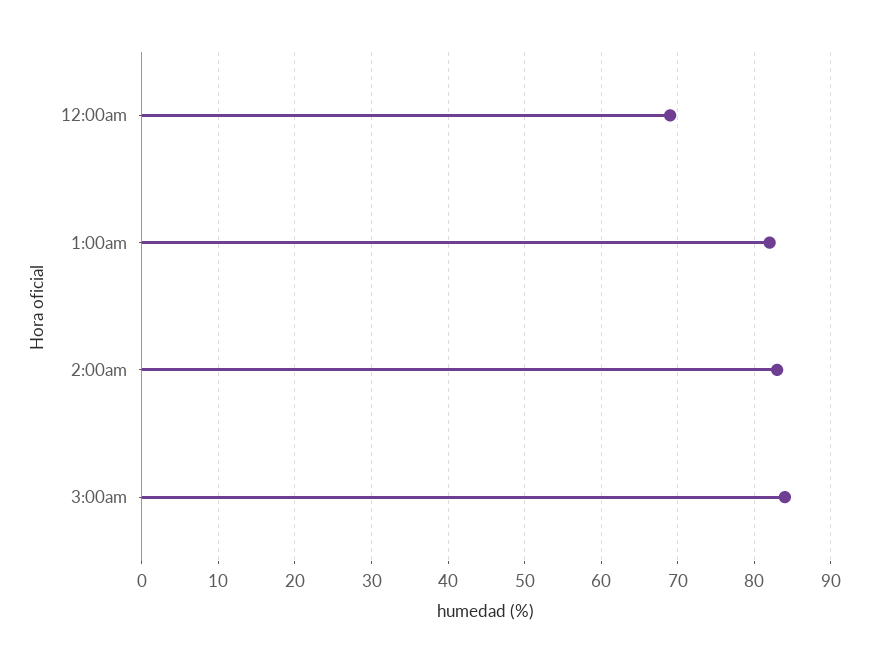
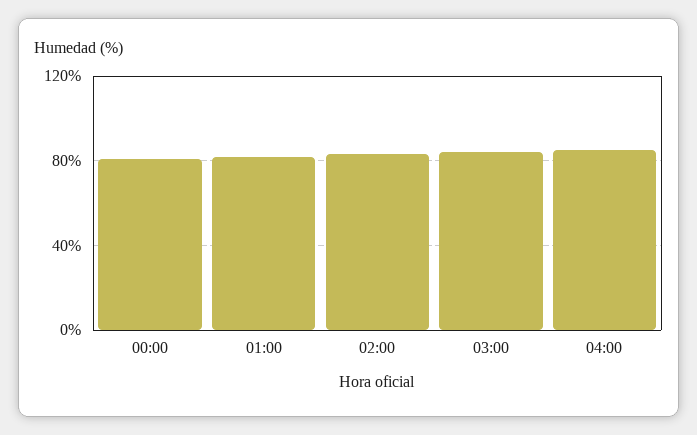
12:00am: 69 -> 80
04:00: none -> 85

